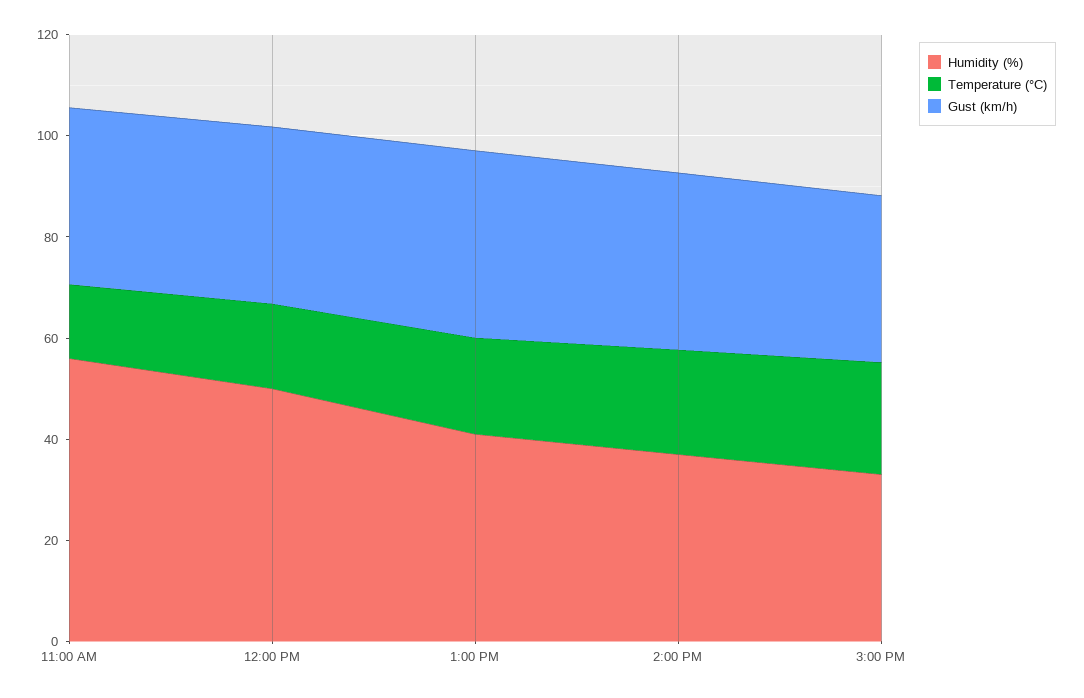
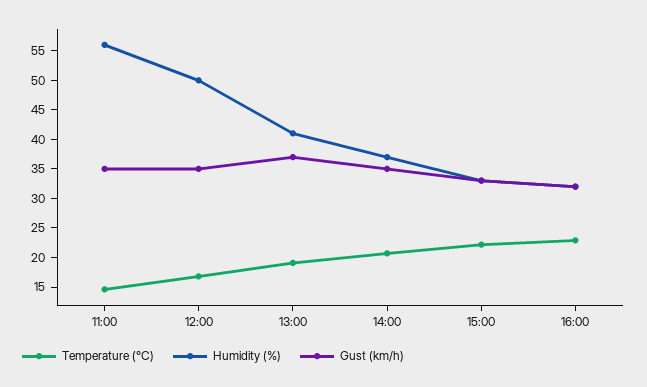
Temperature (°C), 16:00: none -> 22.5
Humidity (%), 16:00: none -> 32.5
Gust (km/h), 16:00: none -> 32.5

